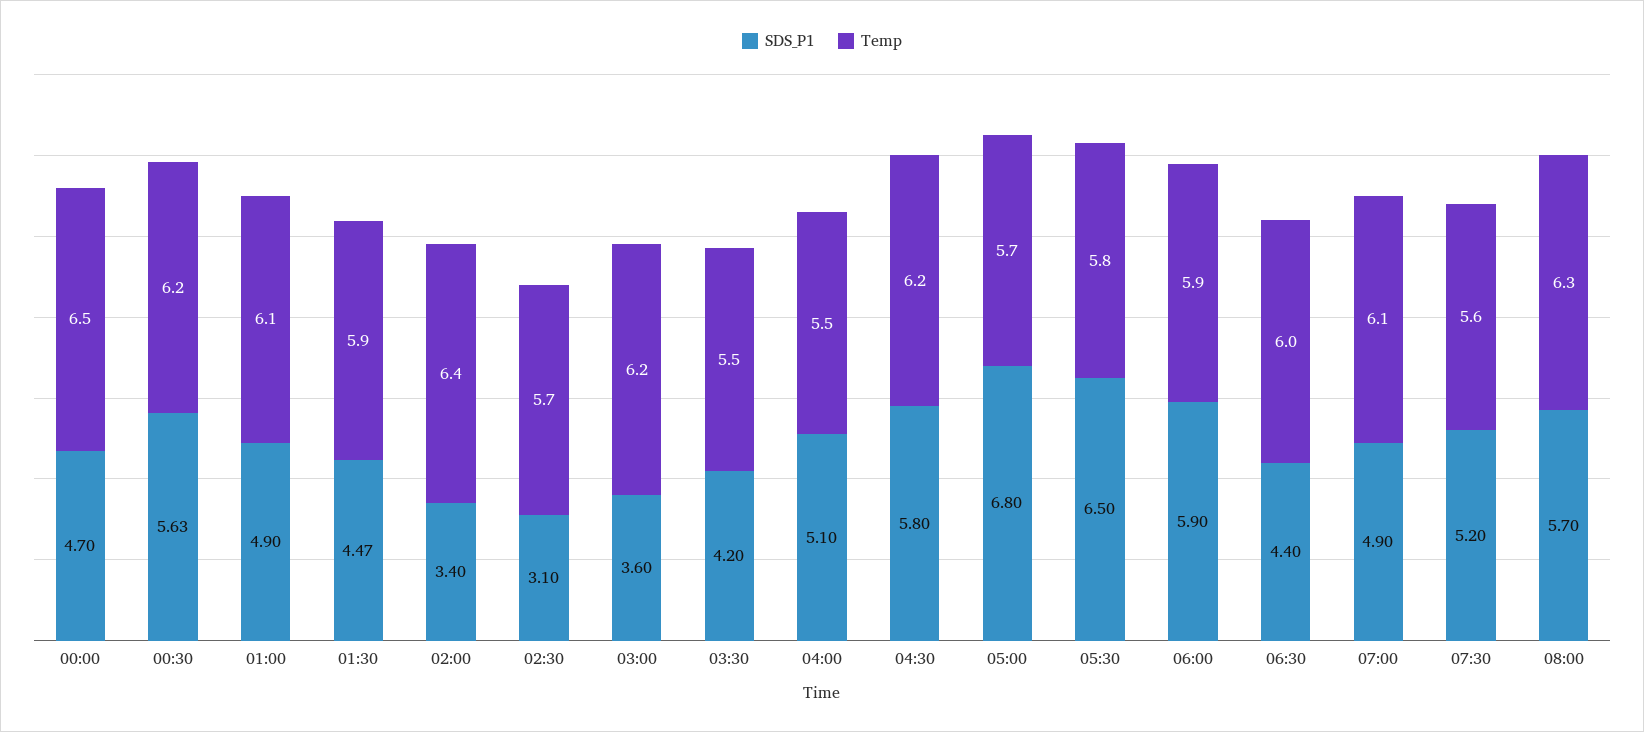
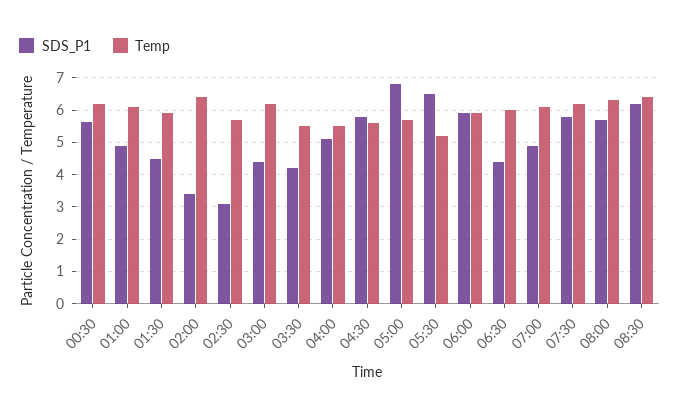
SDS_P1, 00:00: 4.7 -> none
Temp, 00:00: 6.5 -> none
SDS_P1, 03:00: 3.6 -> 4.4
Temp, 04:30: 6.2 -> 5.6
Temp, 05:30: 5.8 -> 5.2
SDS_P1, 07:30: 5.2 -> 5.8
Temp, 07:30: 5.6 -> 6.2
SDS_P1, 08:30: none -> 6.2
Temp, 08:30: none -> 6.4

